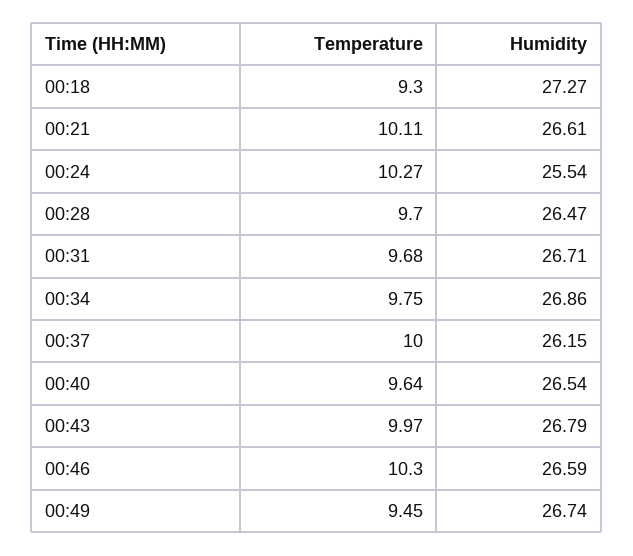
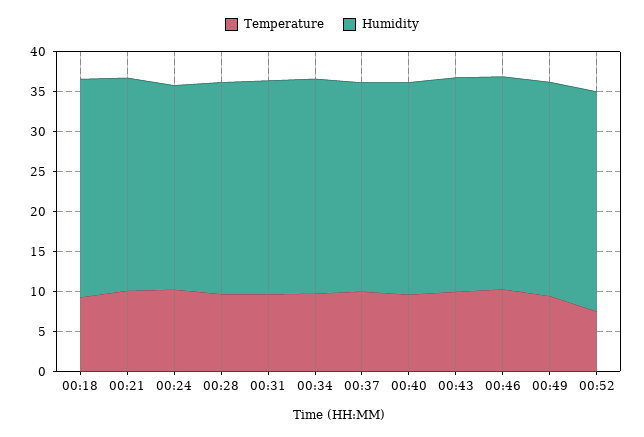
Temperature, 00:52: none -> 7.5
Humidity, 00:52: none -> 27.5

